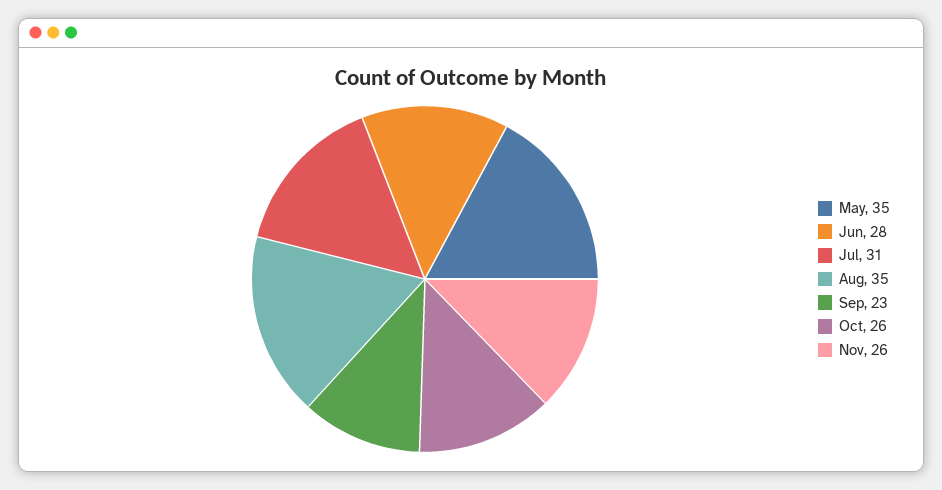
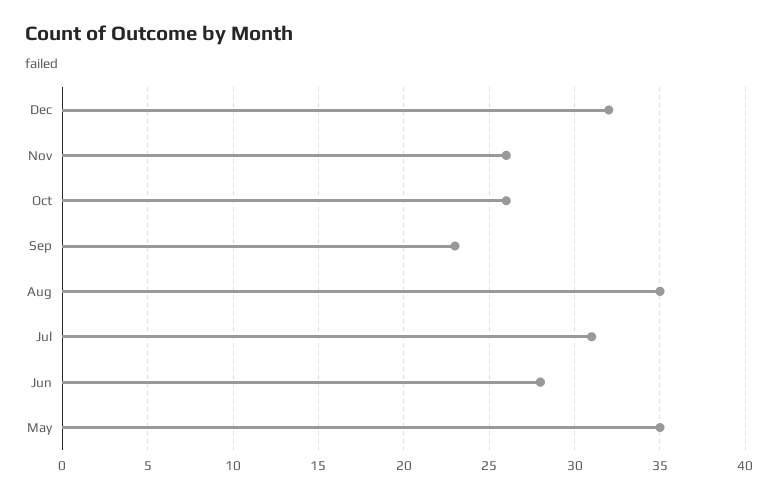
Dec: none -> 32

